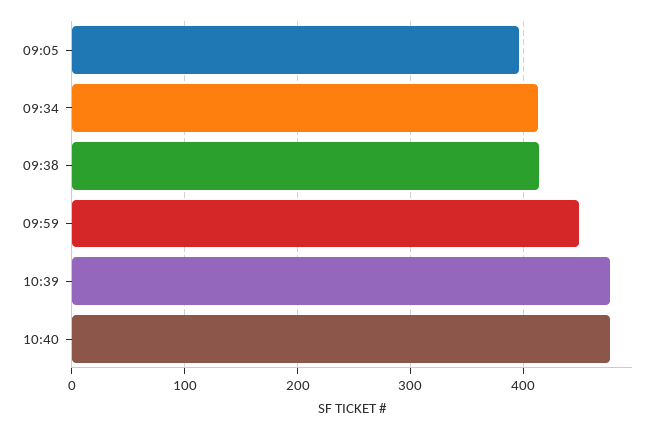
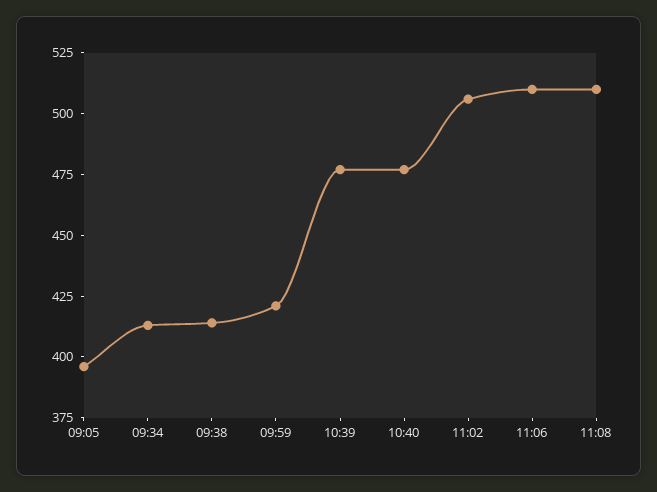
09:59: 450 -> 420
11:02: none -> 505
11:06: none -> 510
11:08: none -> 510

